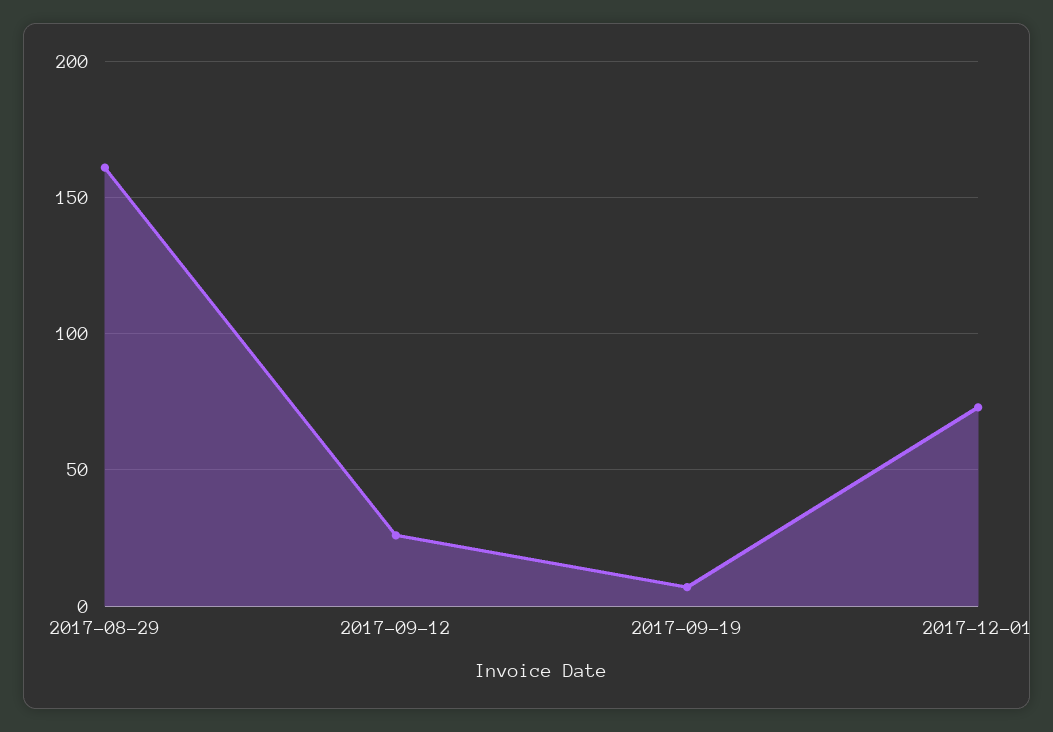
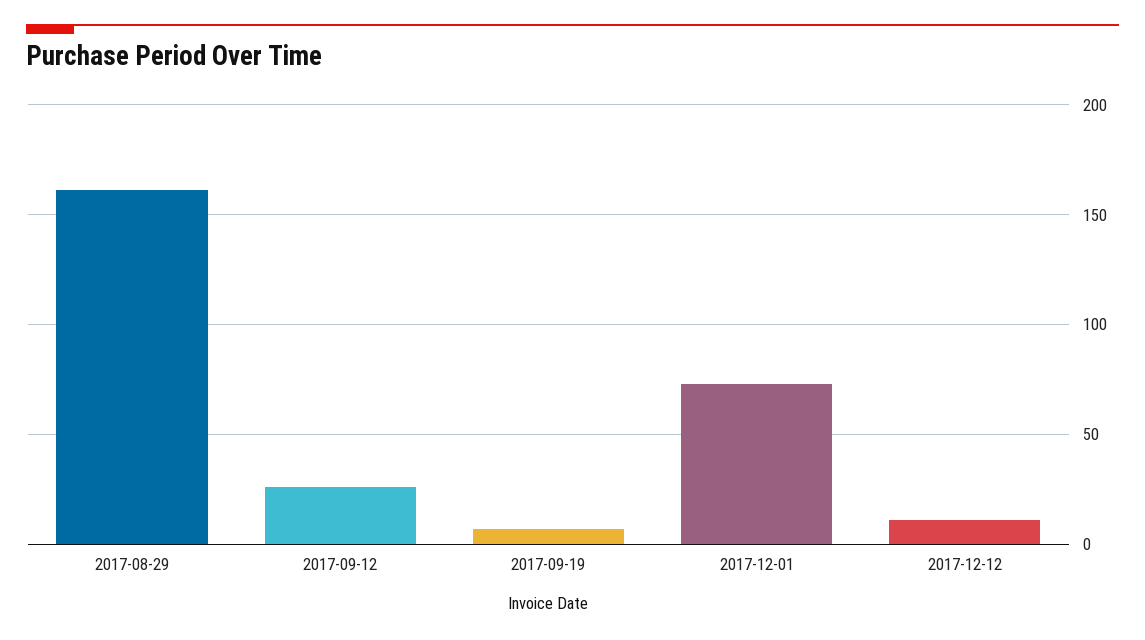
2017-12-12: none -> 10

